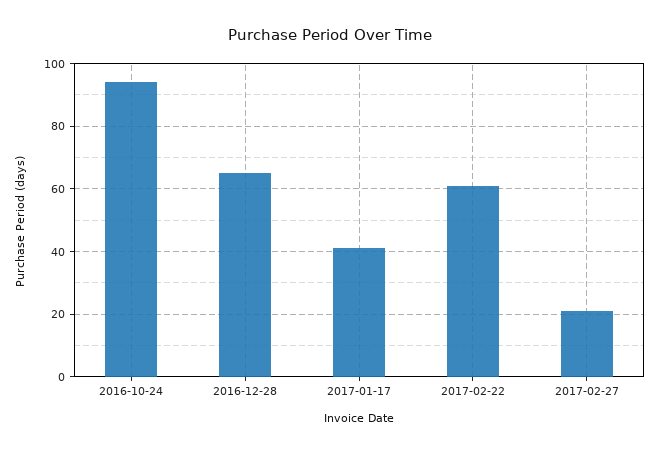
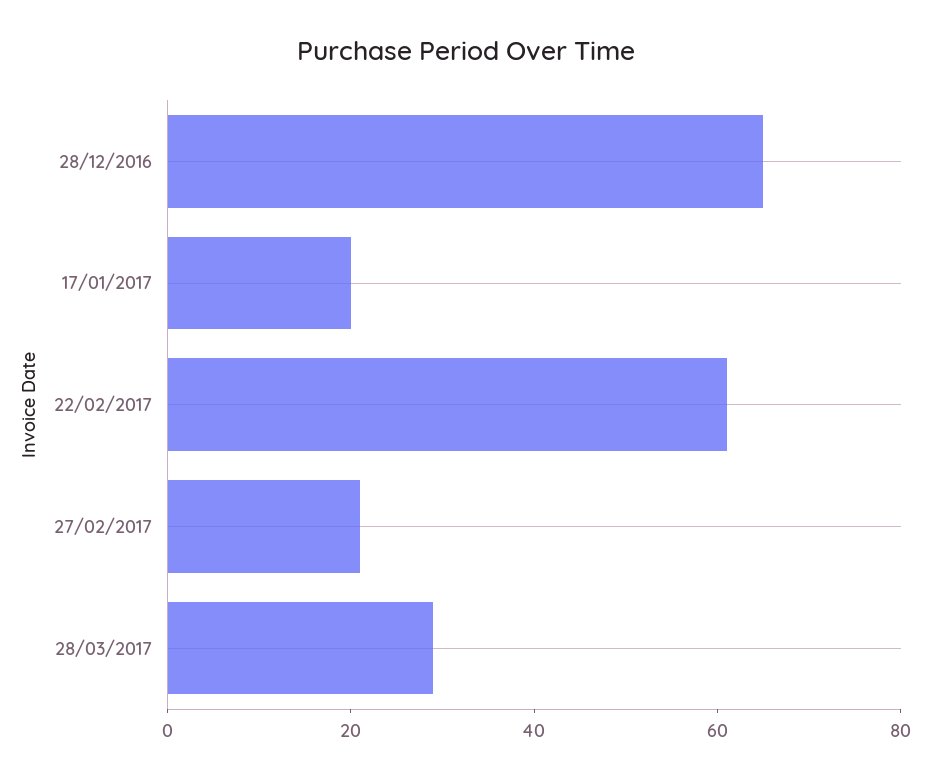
2016-10-24: 95 -> none
2017-01-17: 40 -> 20
28/03/2017: none -> 30

